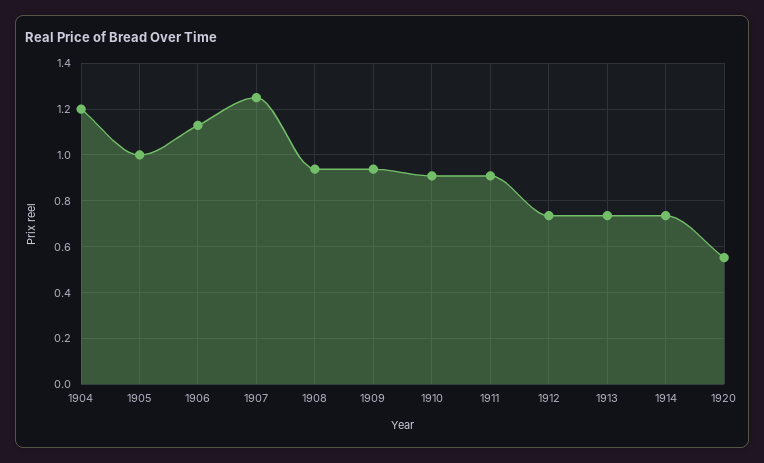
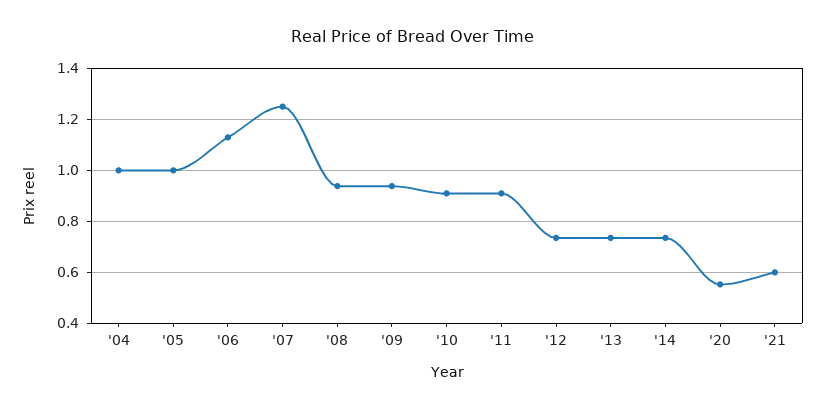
1904: 1.2 -> 1
'21: none -> 0.6

